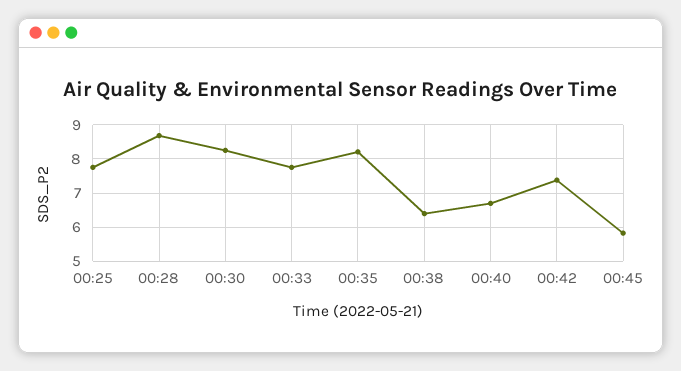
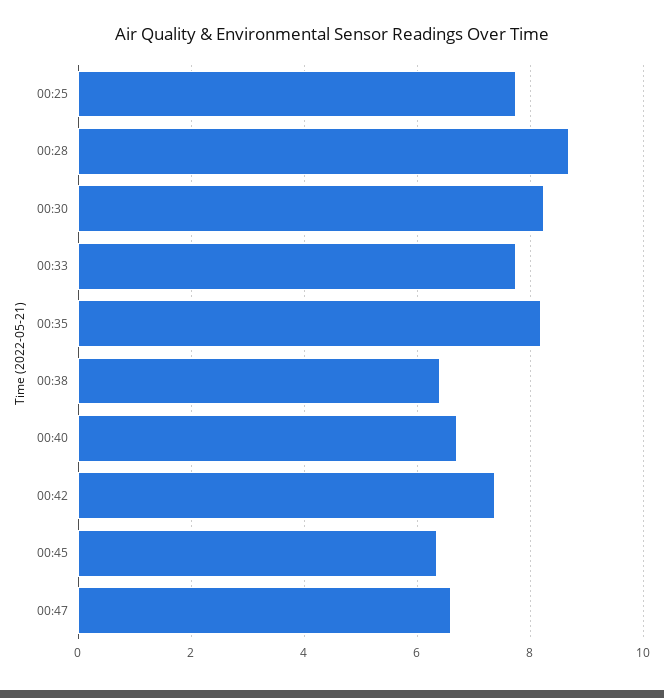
00:45: 5.8 -> 6.4
00:47: none -> 6.6

